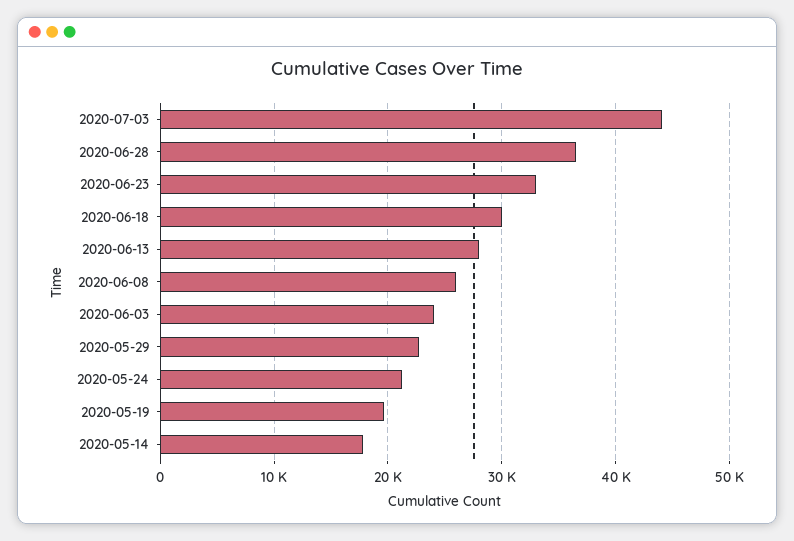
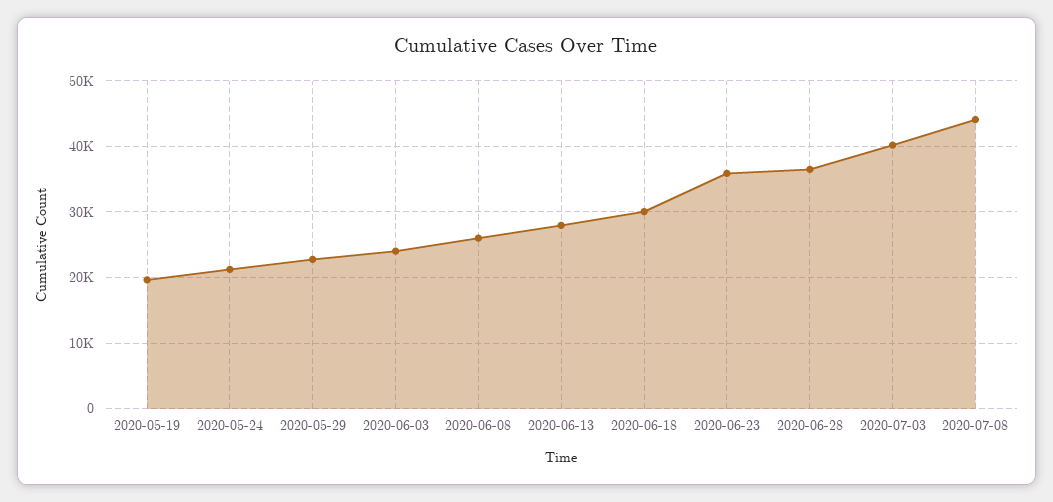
2020-07-03: 44000 -> 40000
2020-06-23: 33000 -> 36000
2020-05-14: 18000 -> none
2020-07-08: none -> 44000

